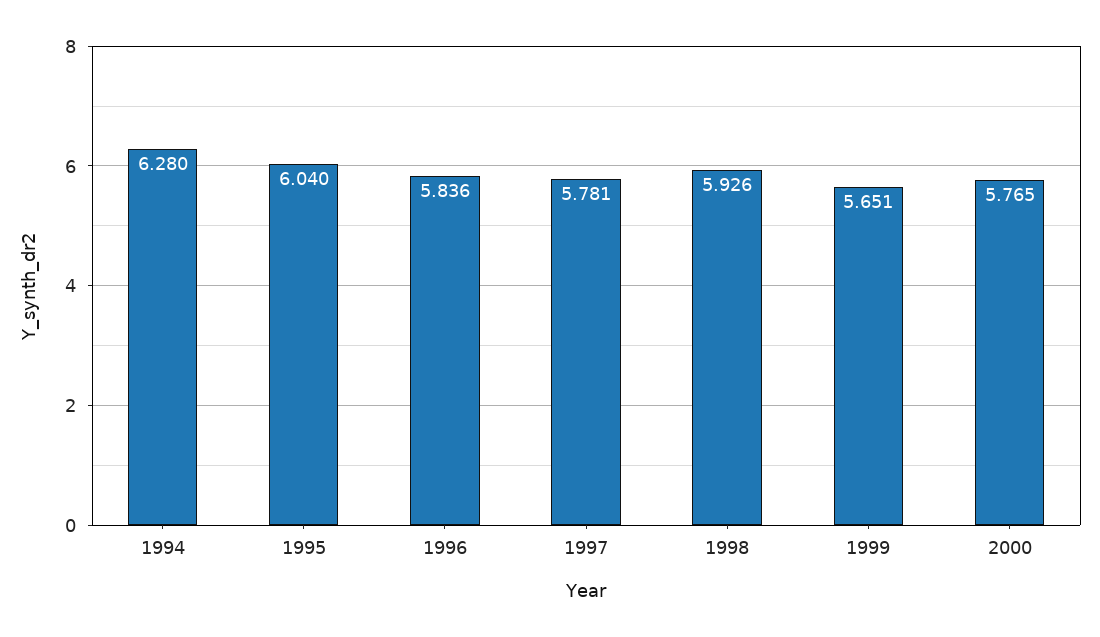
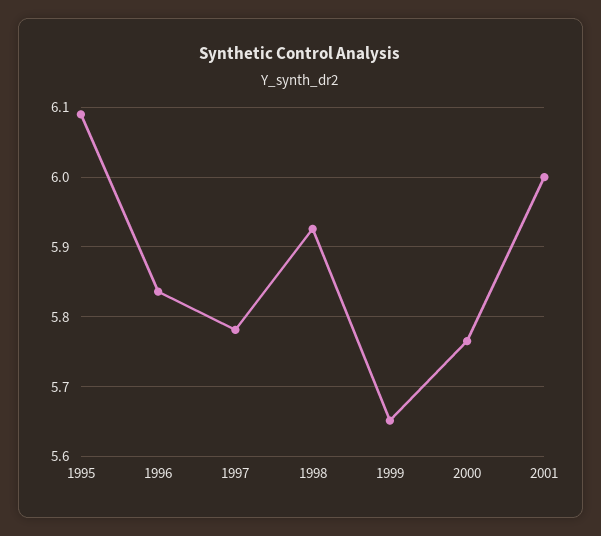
1994: 6.28 -> none
1995: 6.04 -> 6.09
2001: none -> 6

